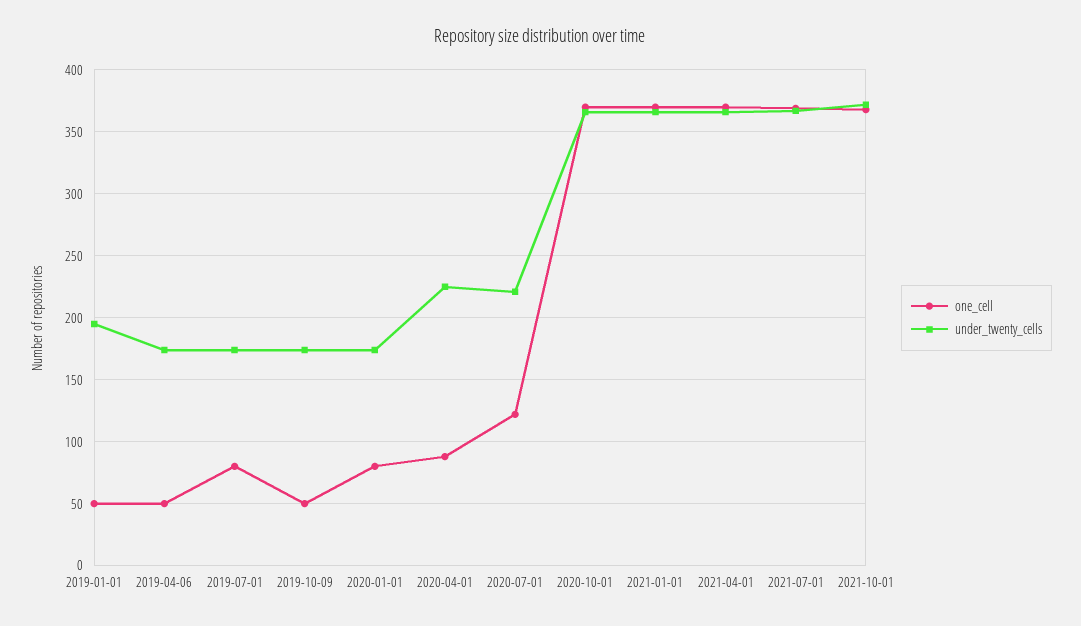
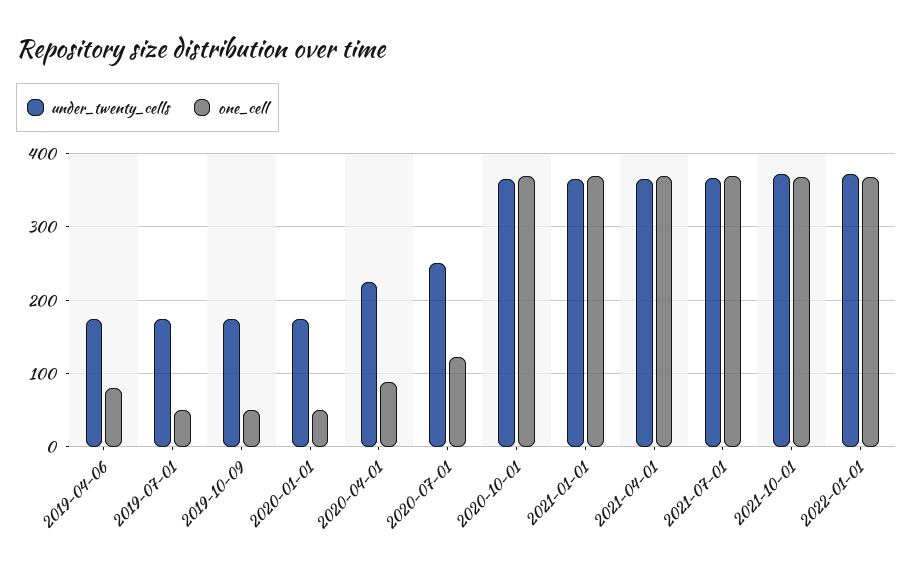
one_cell, 2019-01-01: 50 -> none
under_twenty_cells, 2019-01-01: 195 -> none
one_cell, 2019-04-06: 50 -> 80
one_cell, 2019-07-01: 80 -> 50
one_cell, 2020-01-01: 80 -> 50
under_twenty_cells, 2020-07-01: 220 -> 250
under_twenty_cells, 2022-01-01: none -> 370
one_cell, 2022-01-01: none -> 370

